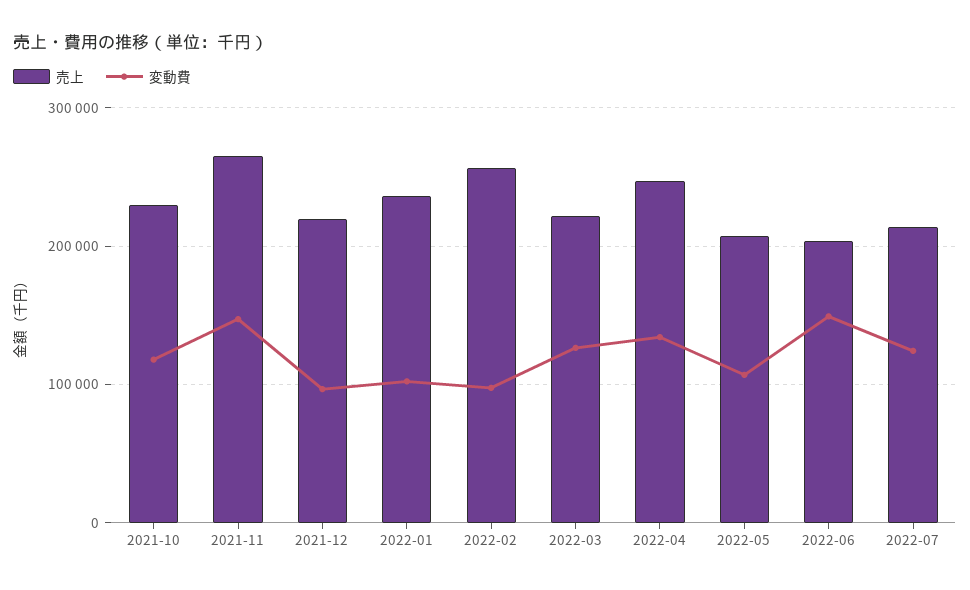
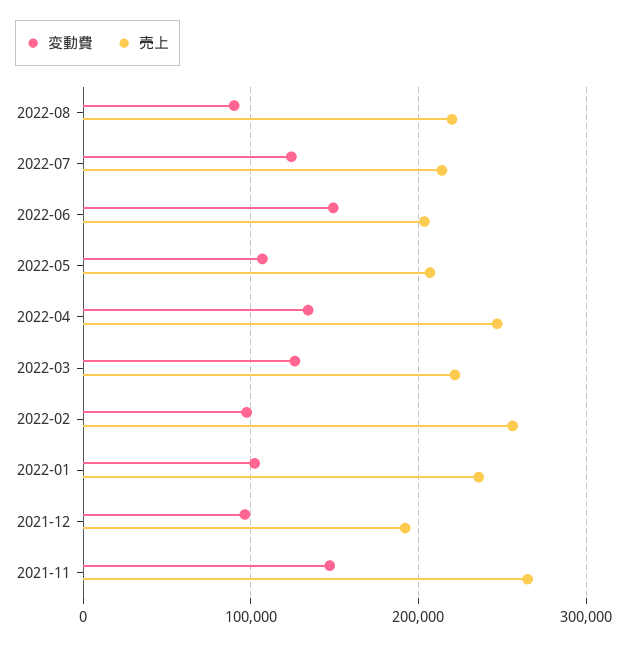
売上, 2021-10: 230000 -> none
変動費, 2021-10: 120000 -> none
売上, 2021-12: 220000 -> 190000
変動費, 2022-08: none -> 90000
売上, 2022-08: none -> 220000

